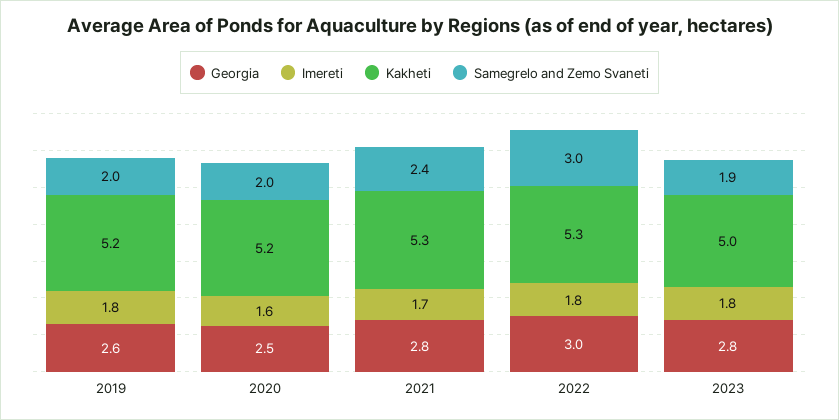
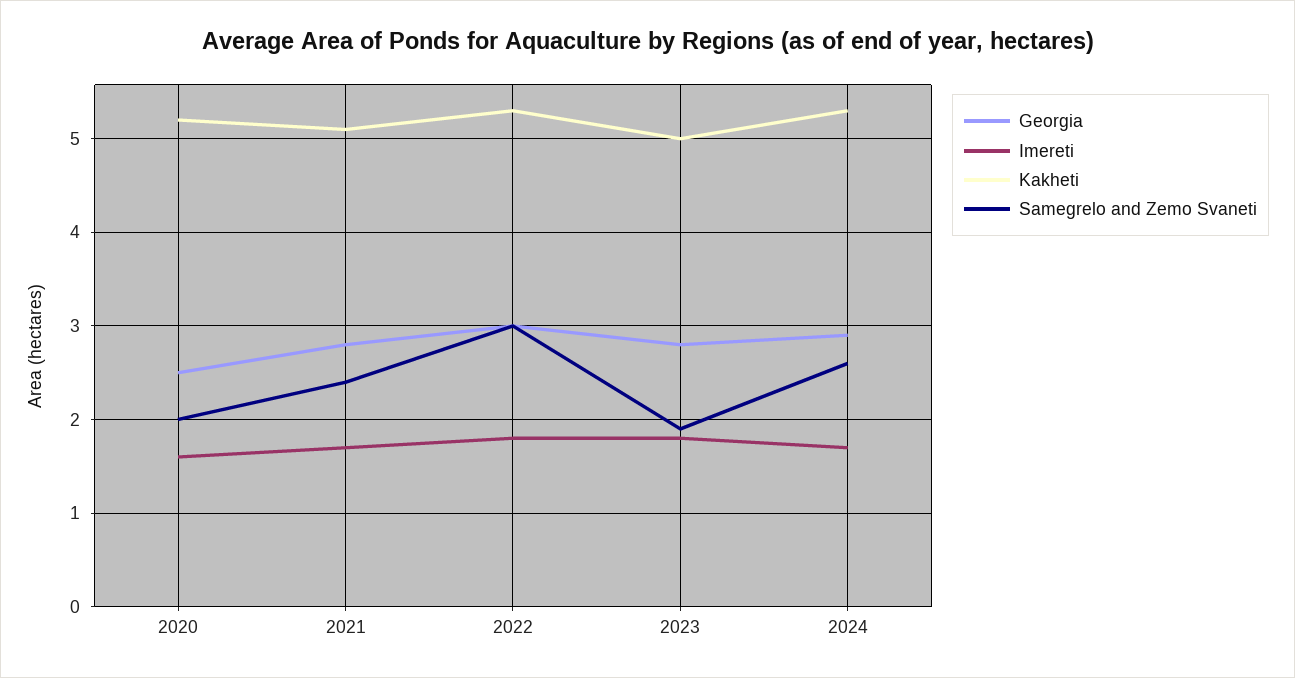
Georgia, 2019: 2.6 -> none
Imereti, 2019: 1.8 -> none
Kakheti, 2019: 5.2 -> none
Samegrelo and Zemo Svaneti, 2019: 2 -> none
Kakheti, 2021: 5.3 -> 5.1
Georgia, 2024: none -> 2.9
Imereti, 2024: none -> 1.7
Kakheti, 2024: none -> 5.3
Samegrelo and Zemo Svaneti, 2024: none -> 2.6

